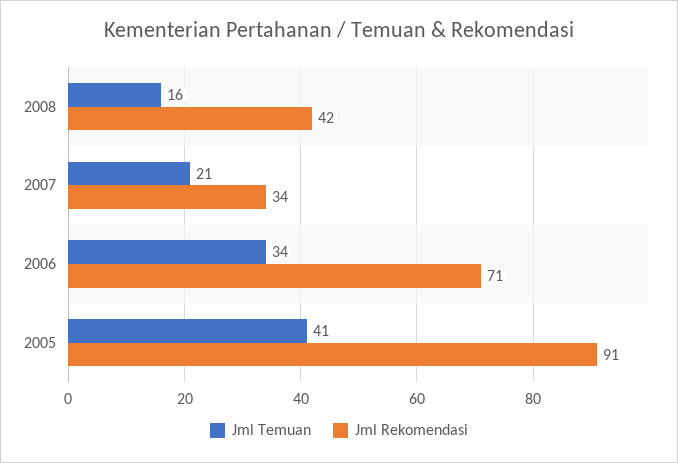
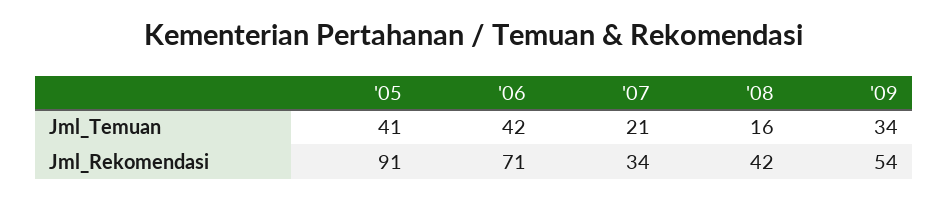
Jml Temuan, 2006: 34 -> 42
Jml Temuan, '09: none -> 34
Jml Rekomendasi, '09: none -> 54

